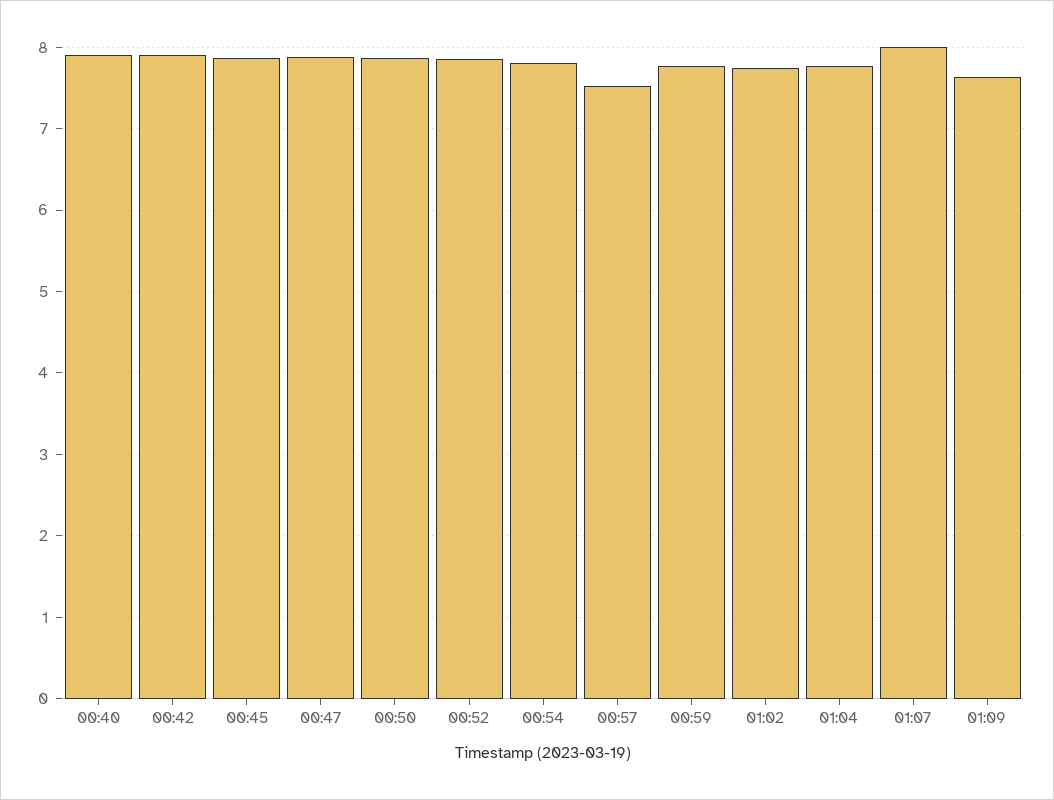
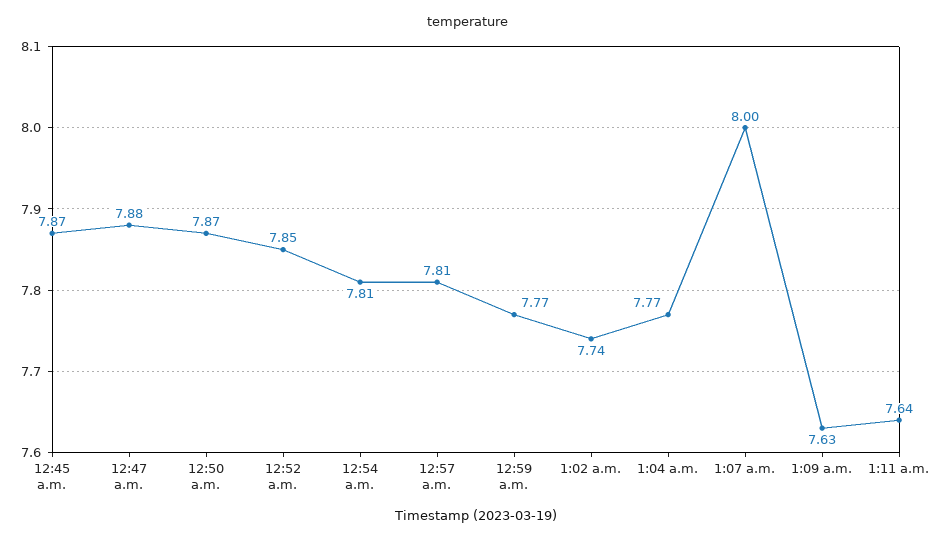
00:40: 7.9 -> none
00:42: 7.9 -> none
00:57: 7.5 -> 7.81
1:11 a.m.: none -> 7.64

